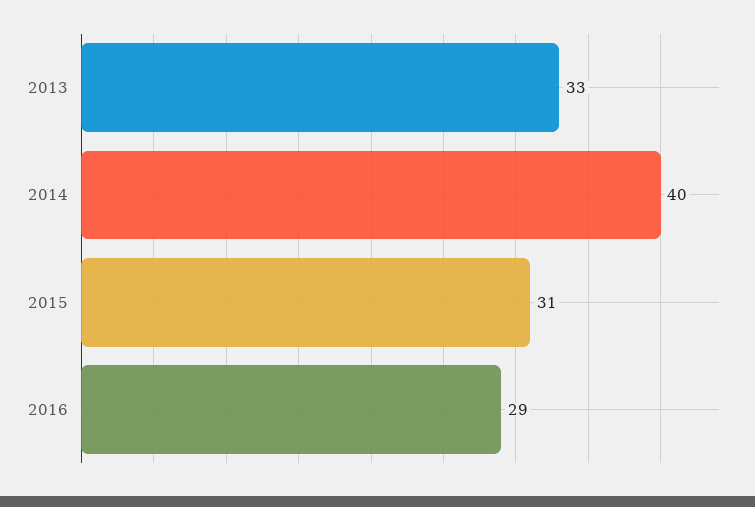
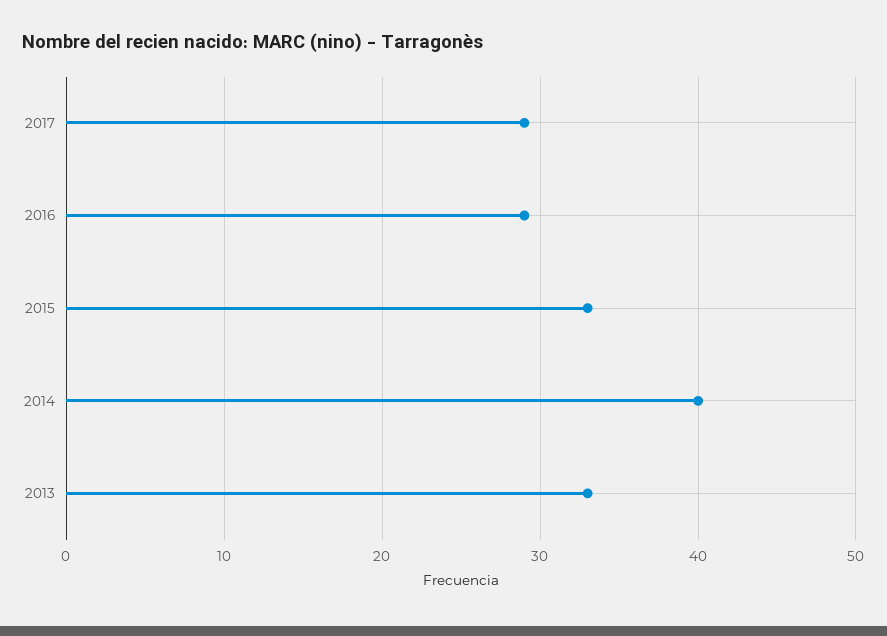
2015: 31 -> 33
2017: none -> 29

